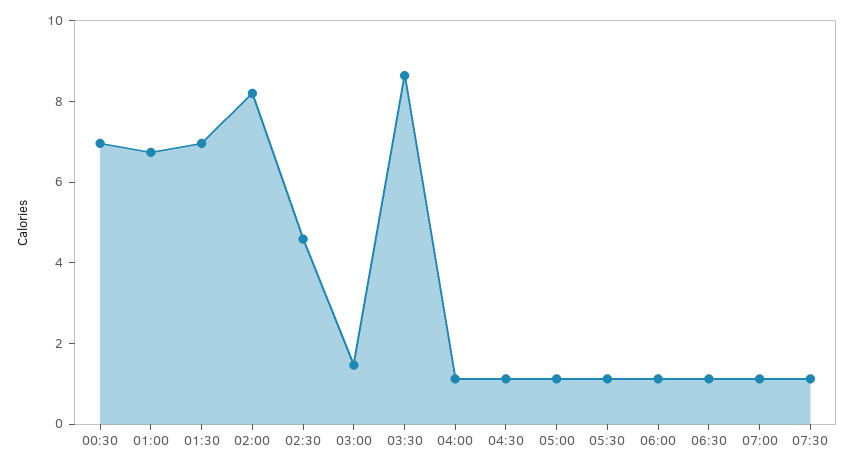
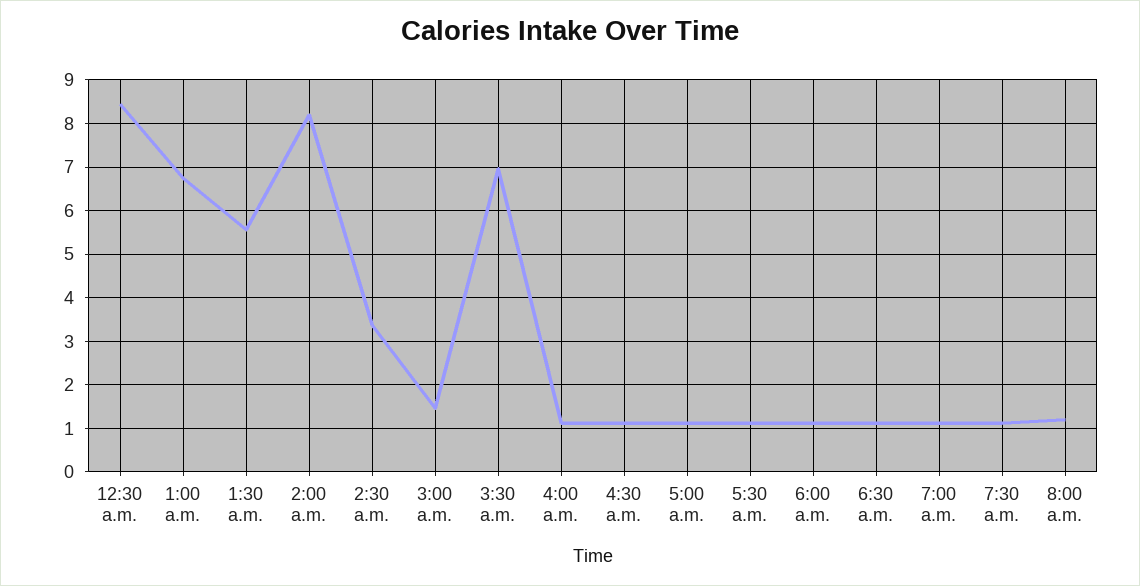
00:30: 7 -> 8.4
01:30: 7 -> 5.6
02:30: 4.5 -> 3.4
03:30: 8.5 -> 7
8:00 a.m.: none -> 1.2

